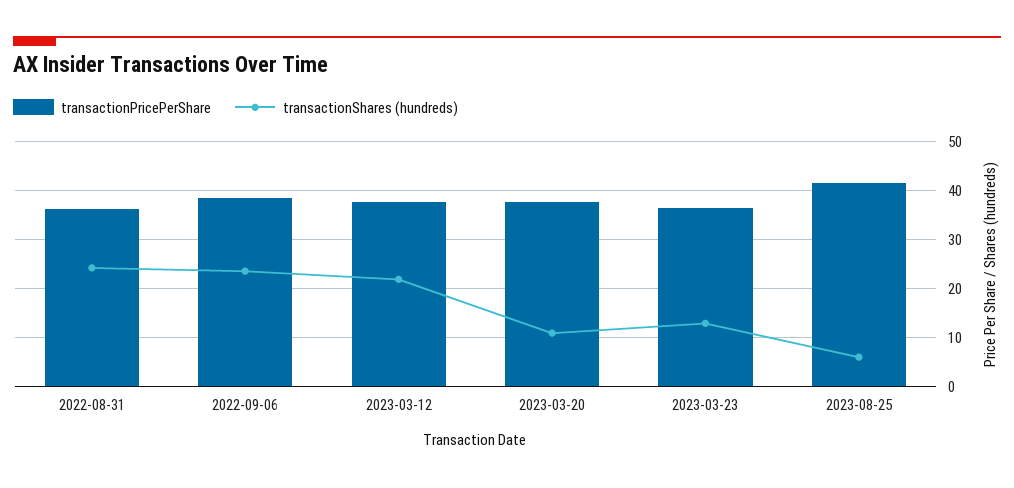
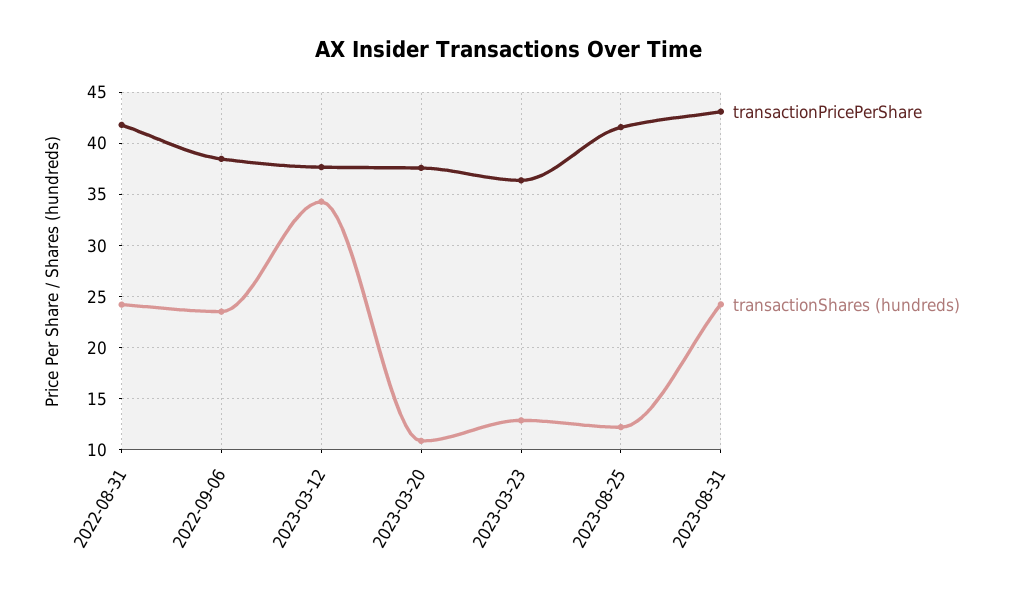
transactionPricePerShare, 2022-08-31: 36 -> 42
transactionShares (hundreds), 2023-03-12: 22 -> 34
transactionShares (hundreds), 2023-08-25: 6 -> 12
transactionPricePerShare, 2023-08-31: none -> 43
transactionShares (hundreds), 2023-08-31: none -> 24

